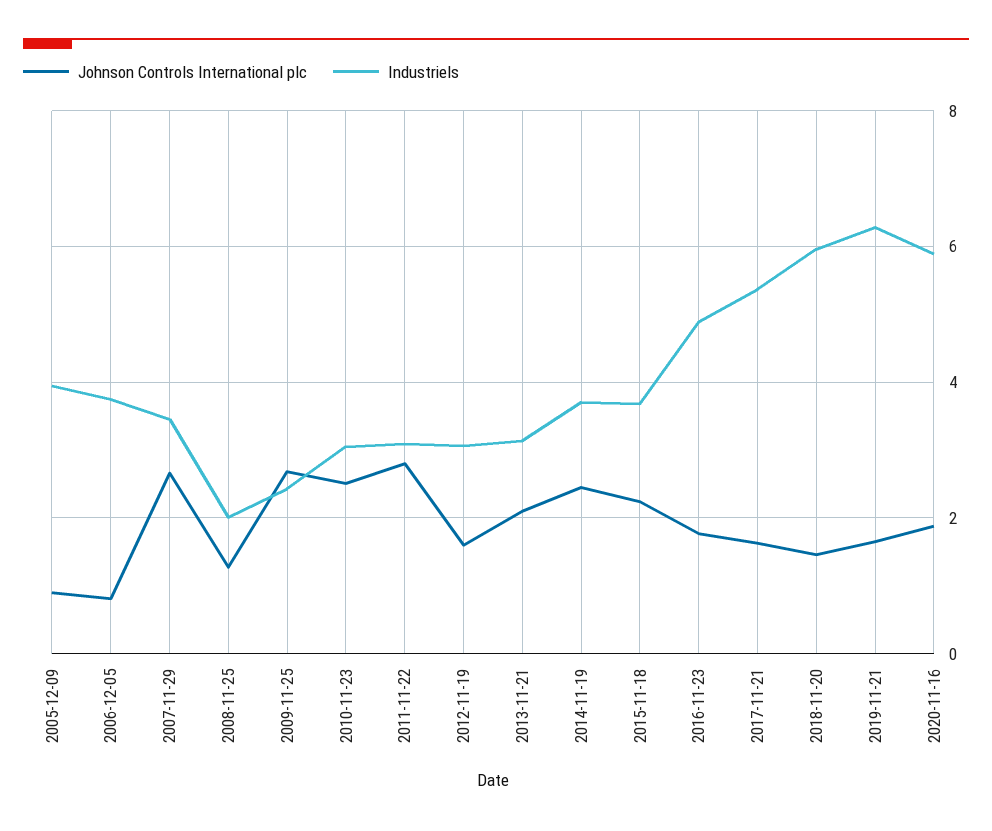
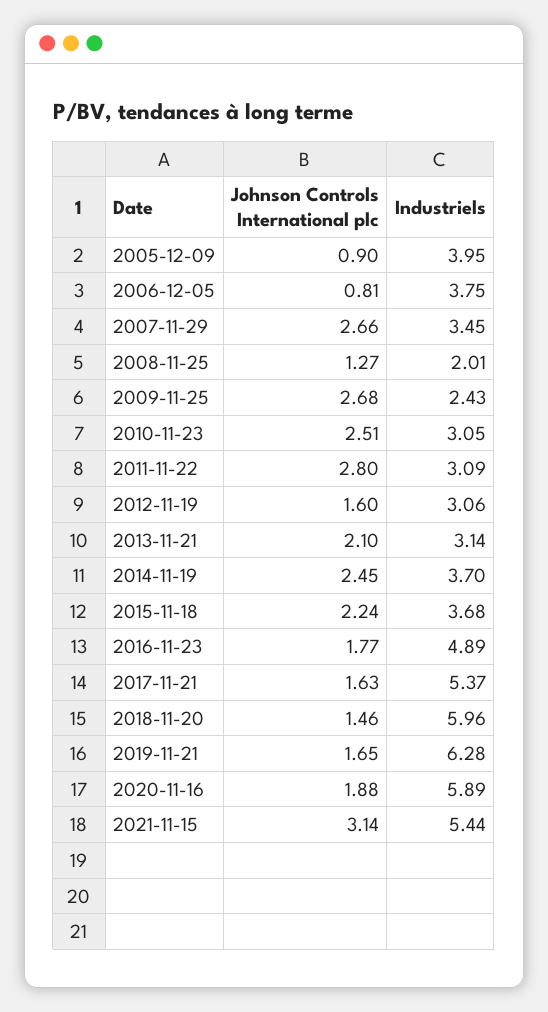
Johnson Controls International plc, 2021-11-15: none -> 3.14
Industriels, 2021-11-15: none -> 5.44

